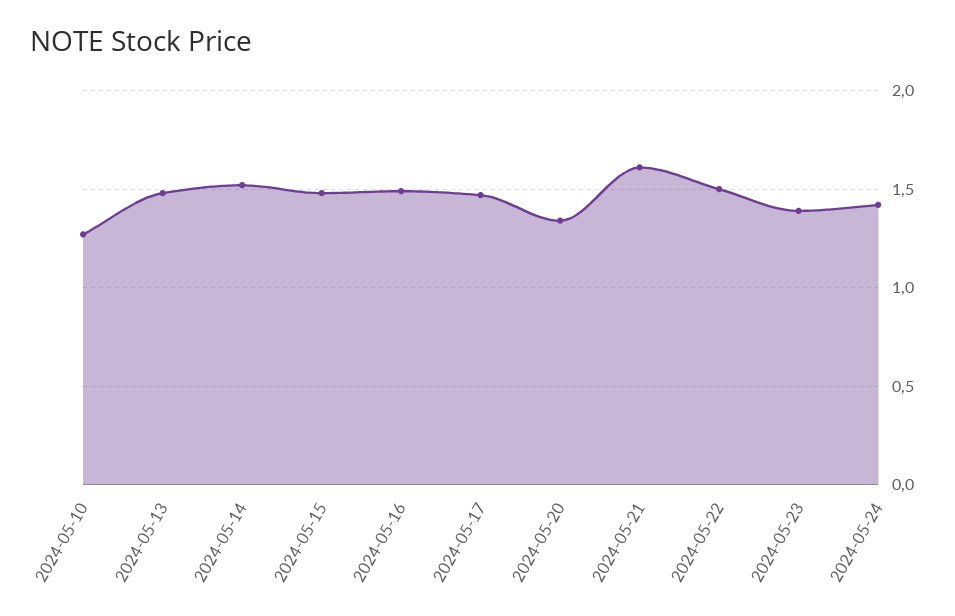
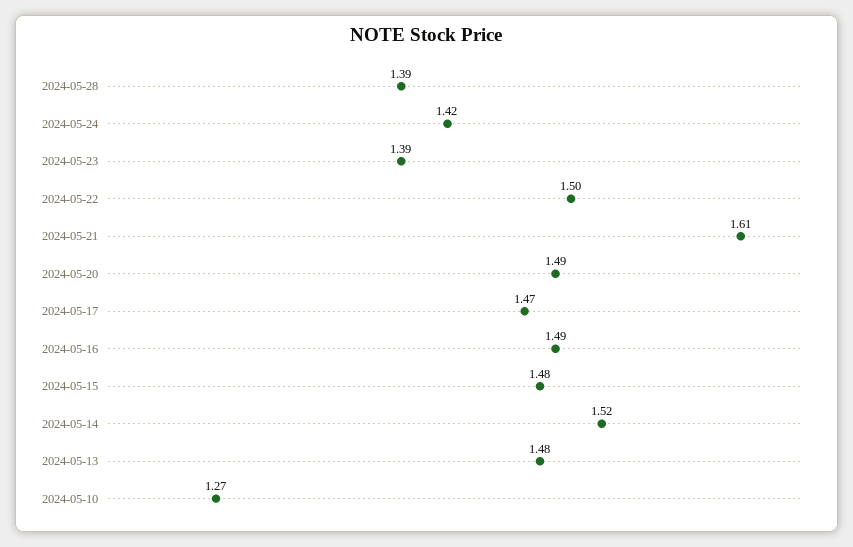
2024-05-20: 1.35 -> 1.49
2024-05-28: none -> 1.39

